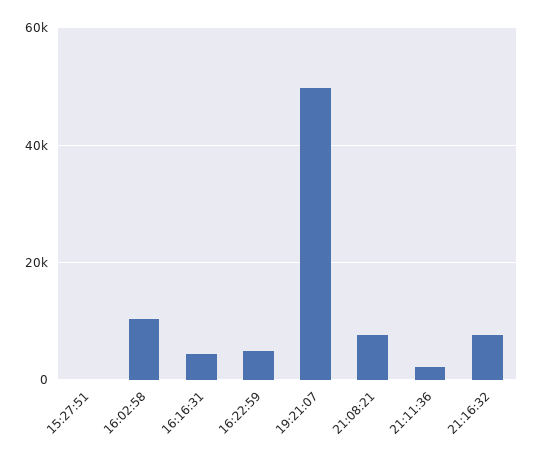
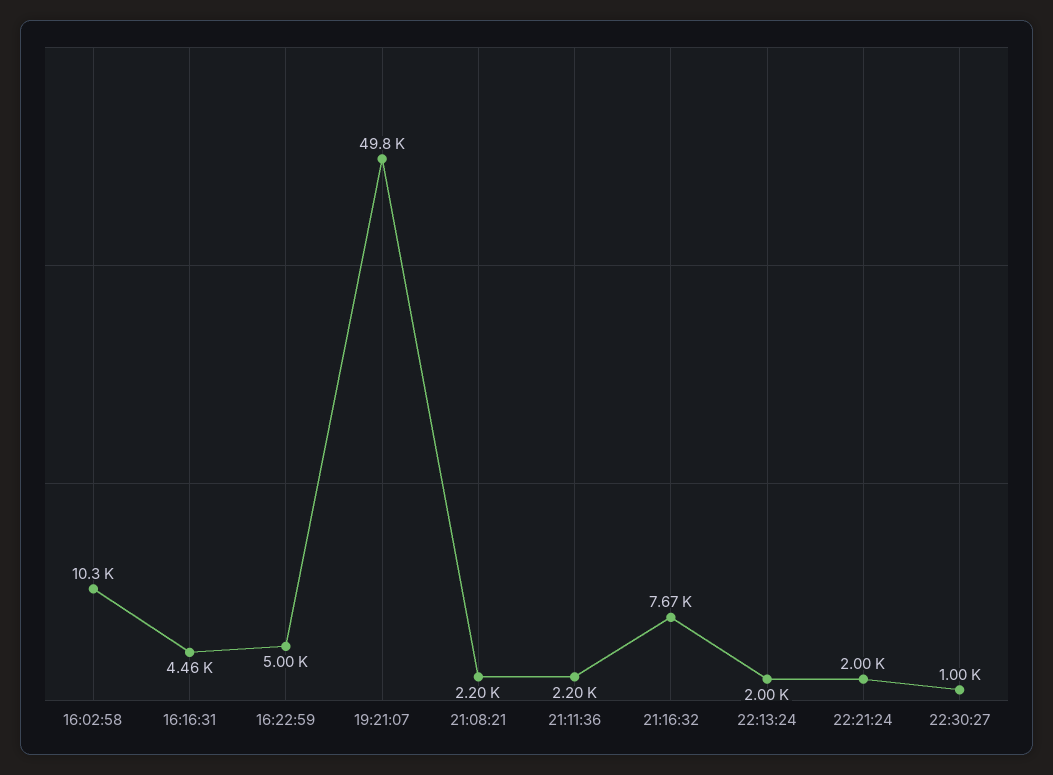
15:27:51: 0 -> none
21:08:21: 8000 -> 2200
22:13:24: none -> 2000
22:21:24: none -> 2000
22:30:27: none -> 1000

